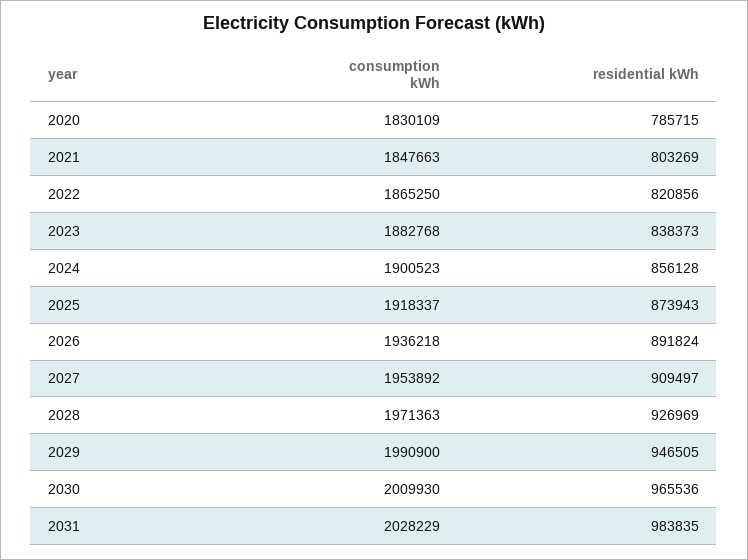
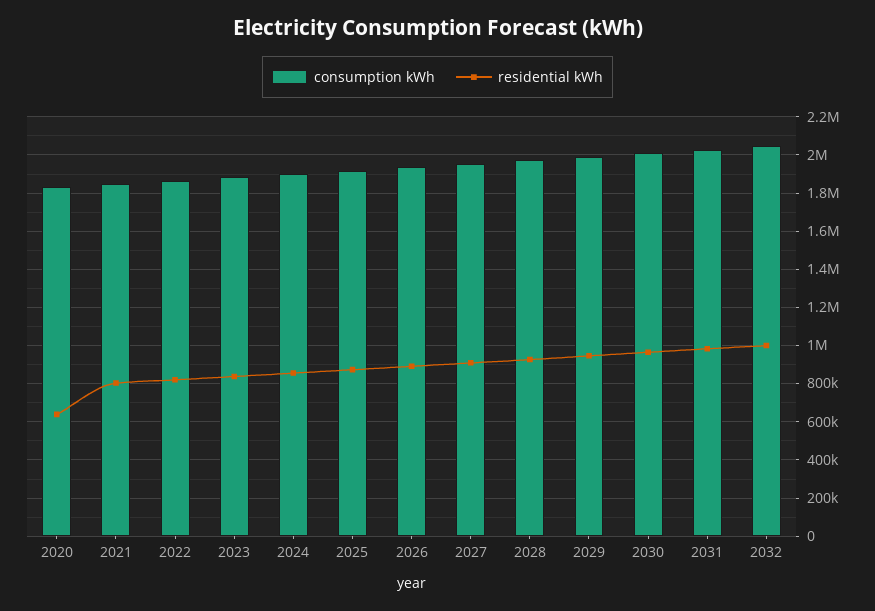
residential kWh, 2020: 785715 -> 650000
consumption kWh, 2032: none -> 2050000
residential kWh, 2032: none -> 1000000

